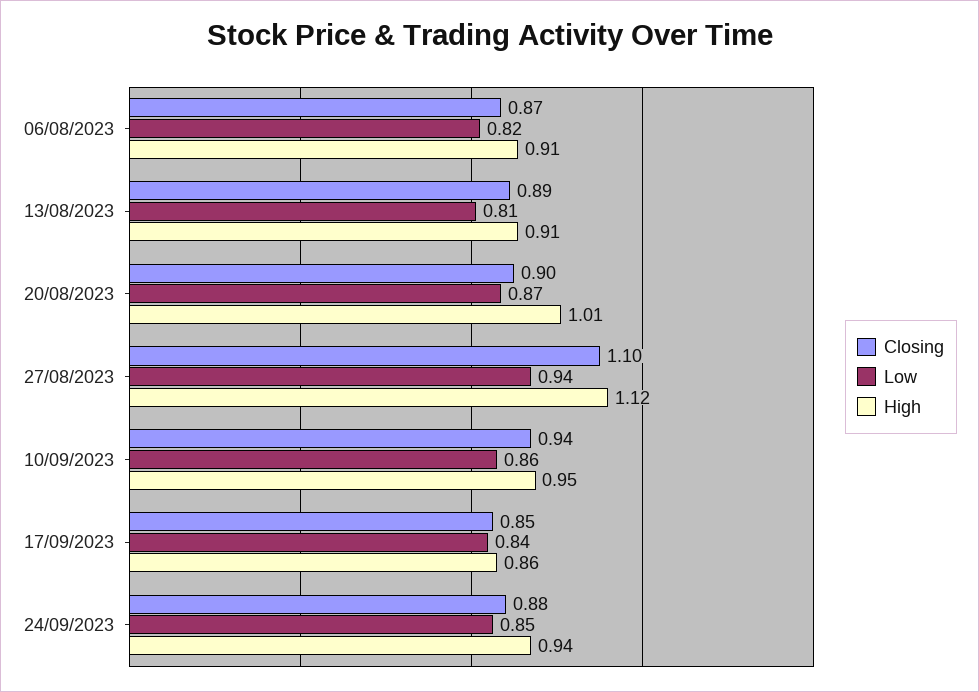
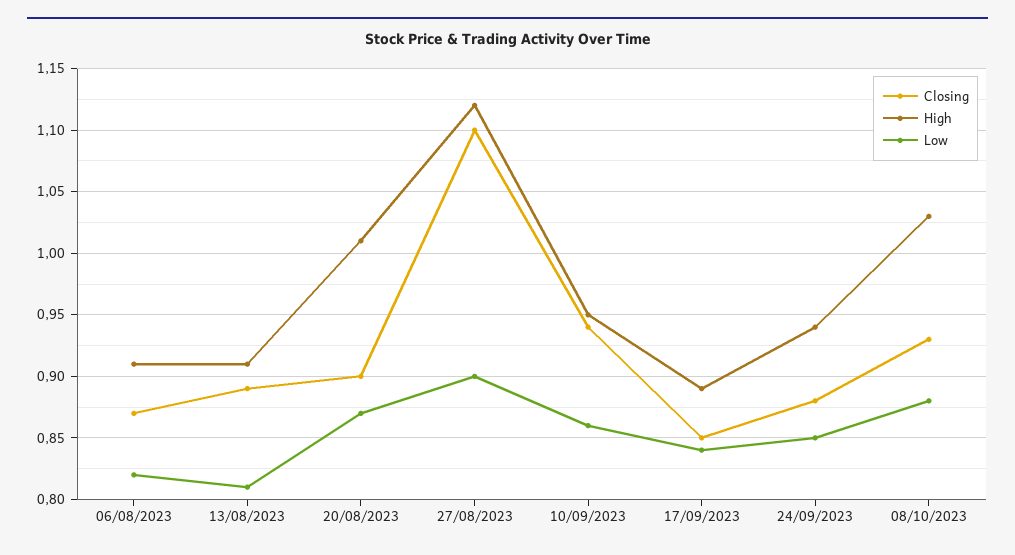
Low, 27/08/2023: 0.94 -> 0.9
High, 17/09/2023: 0.86 -> 0.89
Closing, 08/10/2023: none -> 0.93
High, 08/10/2023: none -> 1.03
Low, 08/10/2023: none -> 0.88

